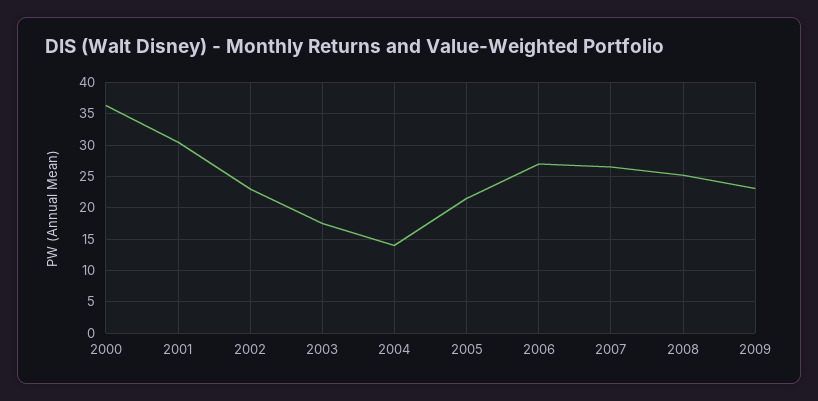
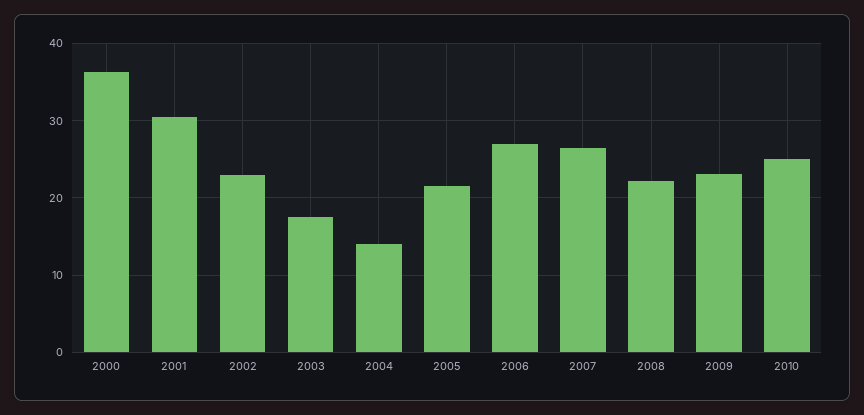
2008: 25 -> 22
2010: none -> 25

